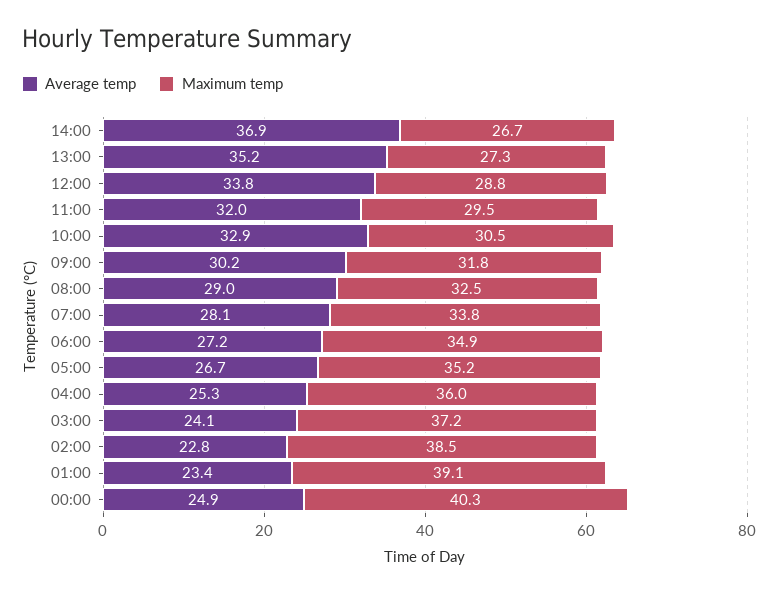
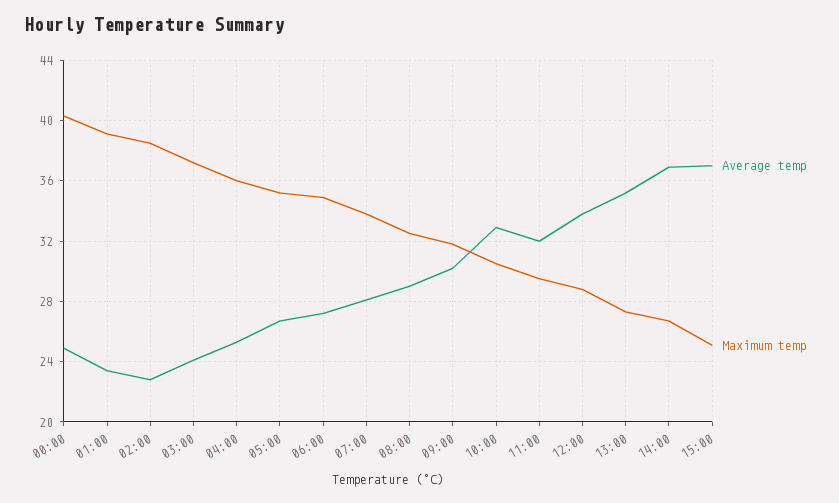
Average temp, 15:00: none -> 37
Maximum temp, 15:00: none -> 25

